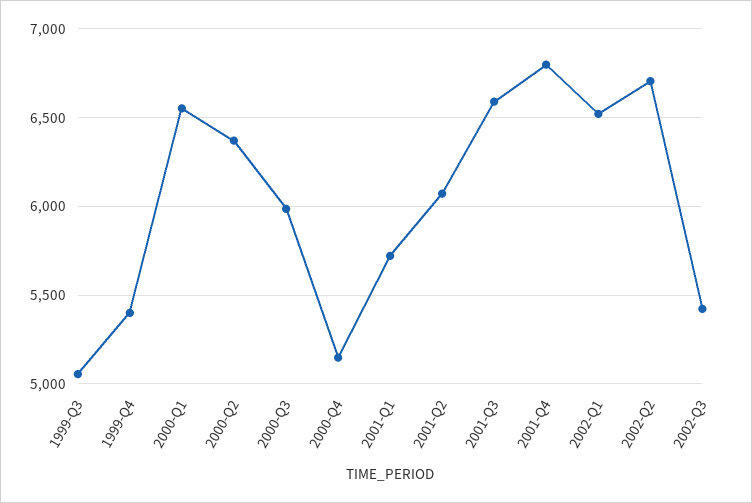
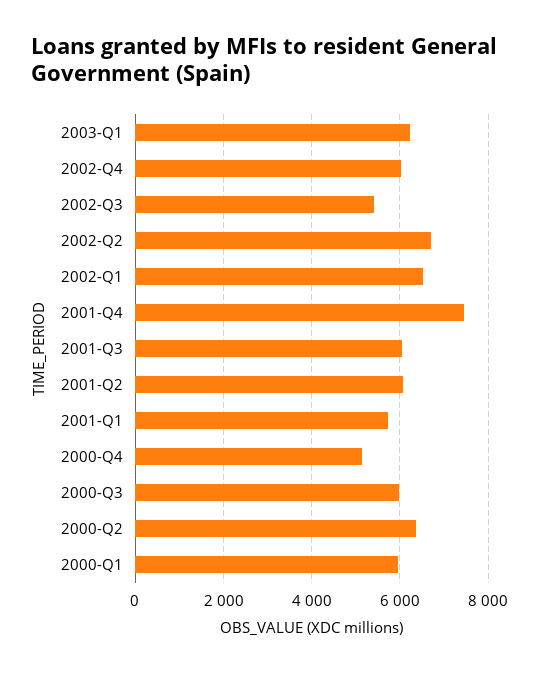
1999-Q3: 5050 -> none
1999-Q4: 5400 -> none
2000-Q1: 6550 -> 6000
2001-Q3: 6600 -> 6000
2001-Q4: 6800 -> 7400
2003-Q1: none -> 6200
2002-Q4: none -> 6000

